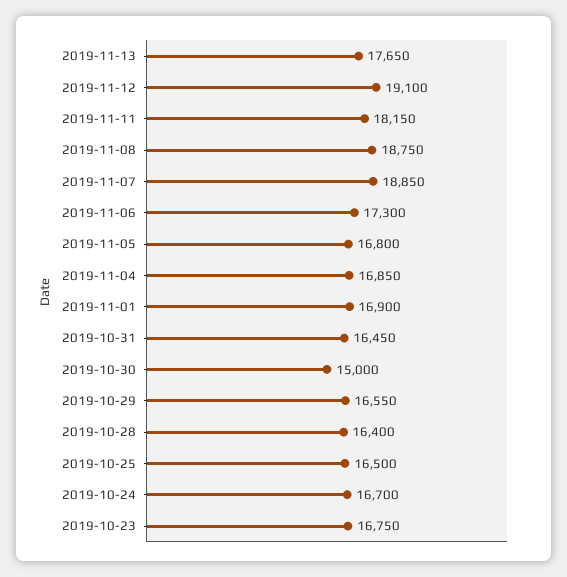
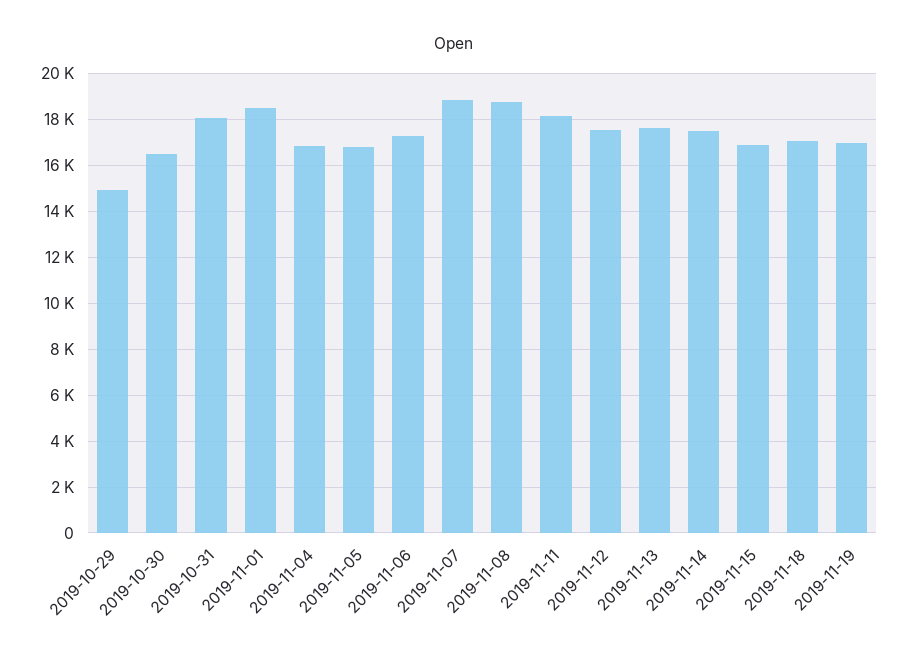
2019-11-12: 19100 -> 17500
2019-11-01: 16900 -> 18500
2019-10-31: 16450 -> 18000
2019-10-30: 15000 -> 16500
2019-10-29: 16550 -> 15000
2019-10-28: 16400 -> none
2019-10-25: 16500 -> none
2019-10-24: 16700 -> none
2019-10-23: 16750 -> none
2019-11-14: none -> 17500
2019-11-15: none -> 17000
2019-11-18: none -> 17000
2019-11-19: none -> 17000

